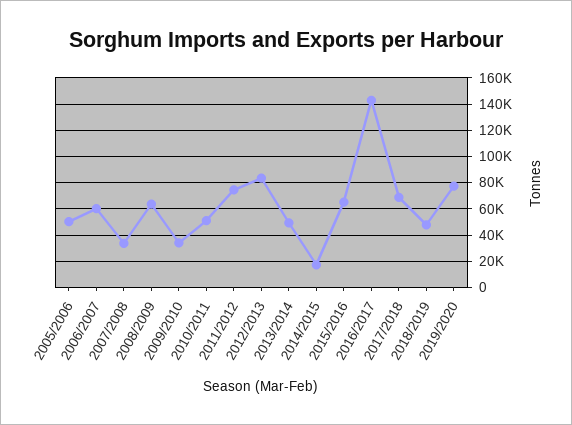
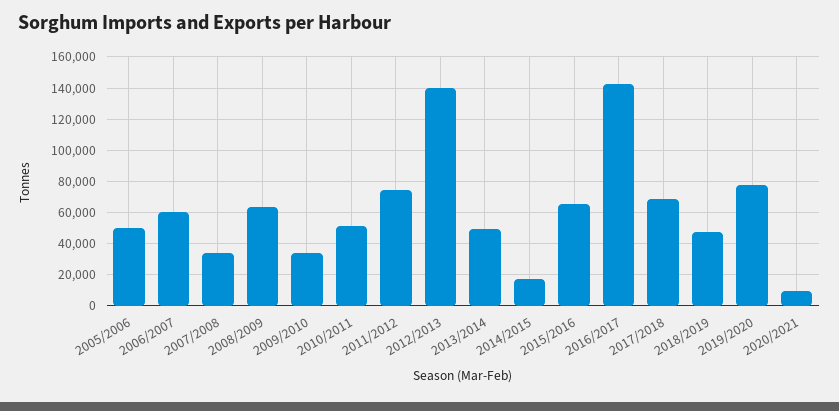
2012/2013: 85000 -> 140000
2020/2021: none -> 10000

